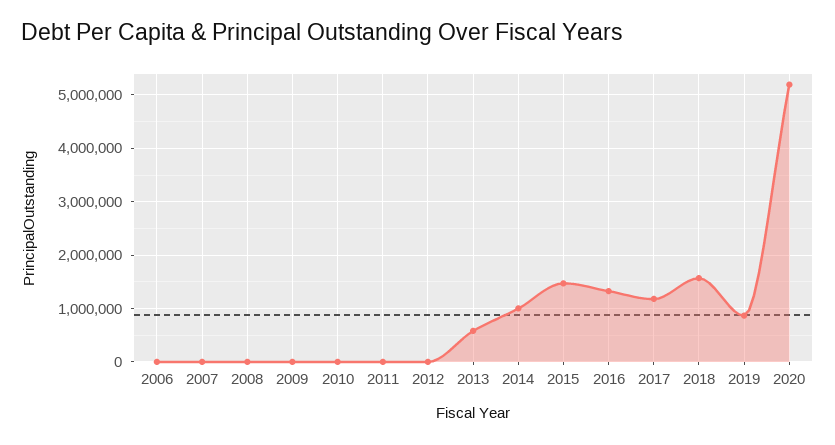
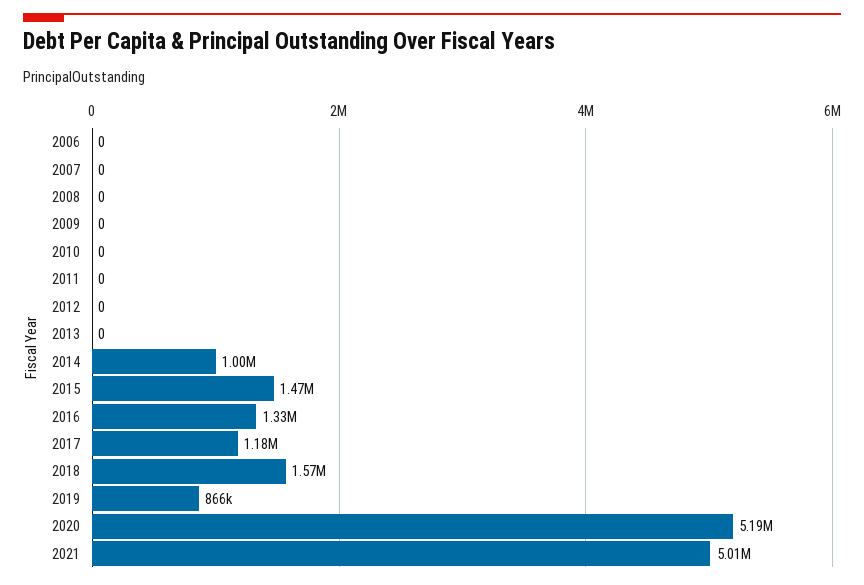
2013: 600000 -> 0
2021: none -> 5010000

